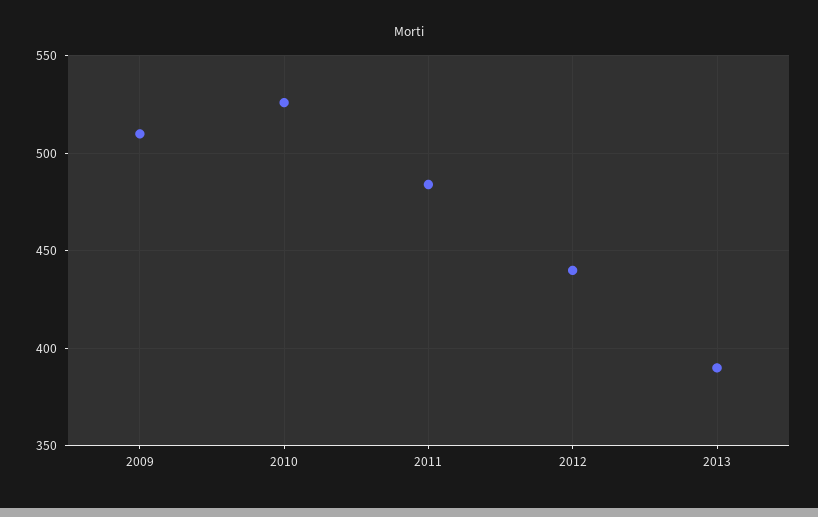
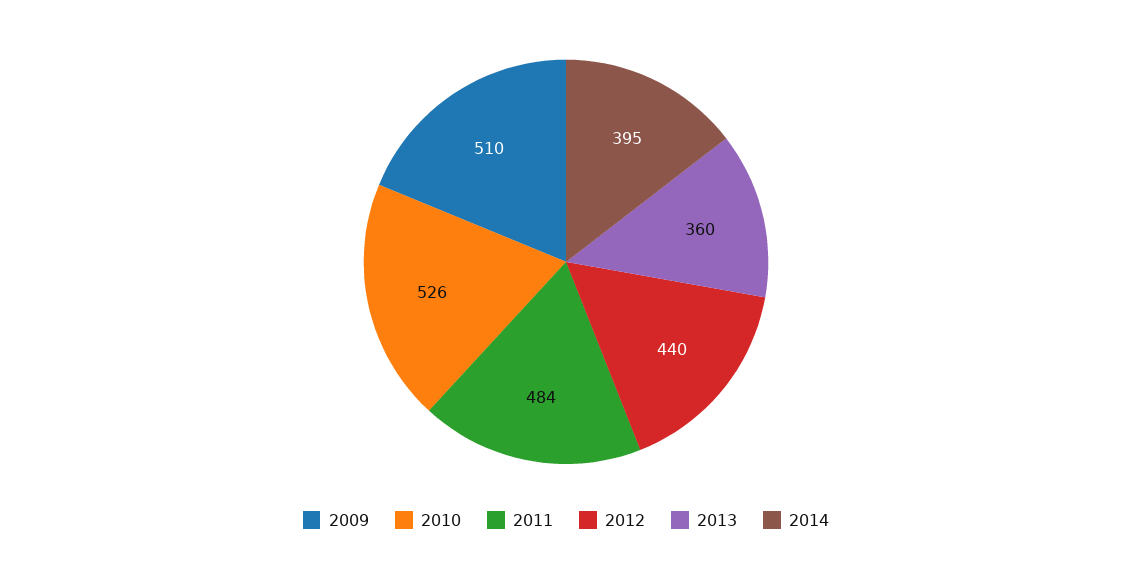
2013: 390 -> 360
2014: none -> 395

